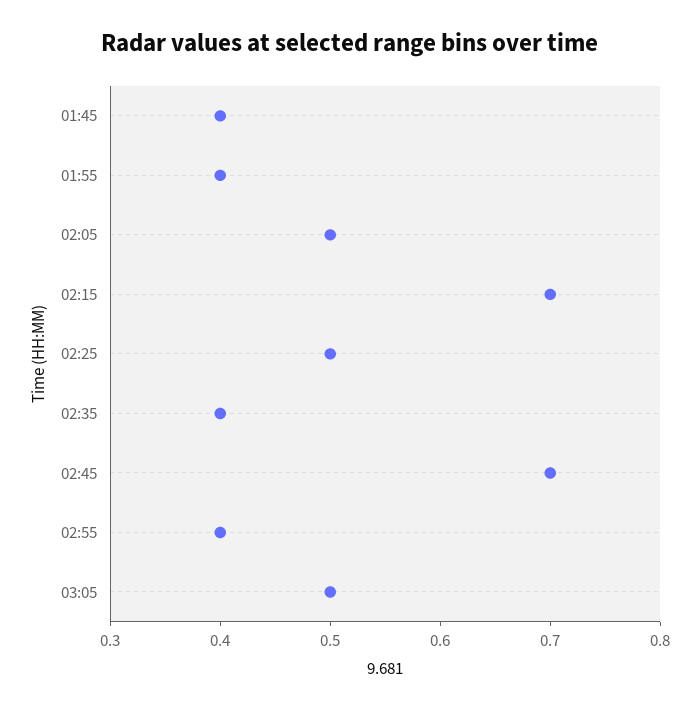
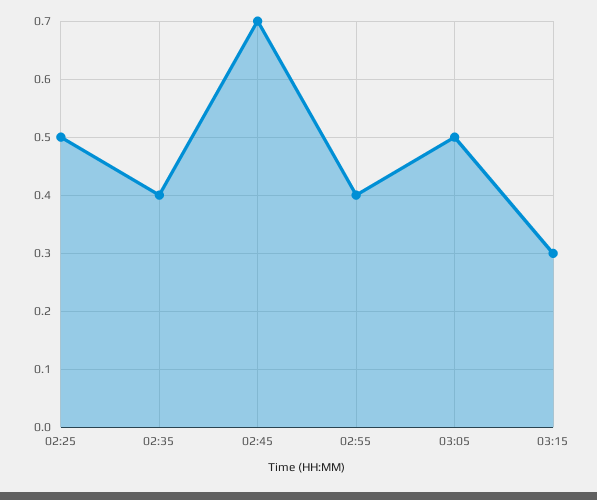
01:45: 0.4 -> none
01:55: 0.4 -> none
02:05: 0.5 -> none
02:15: 0.7 -> none
03:15: none -> 0.3

